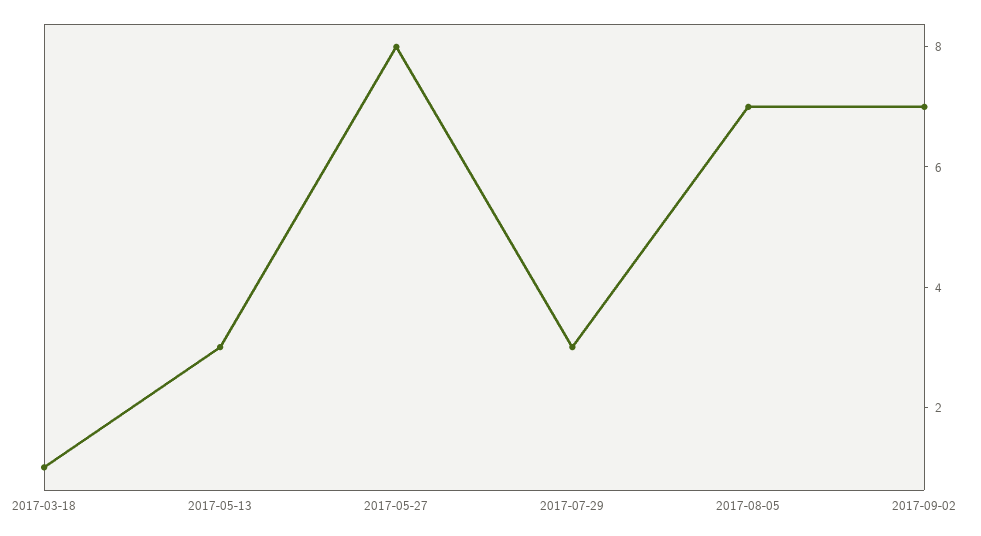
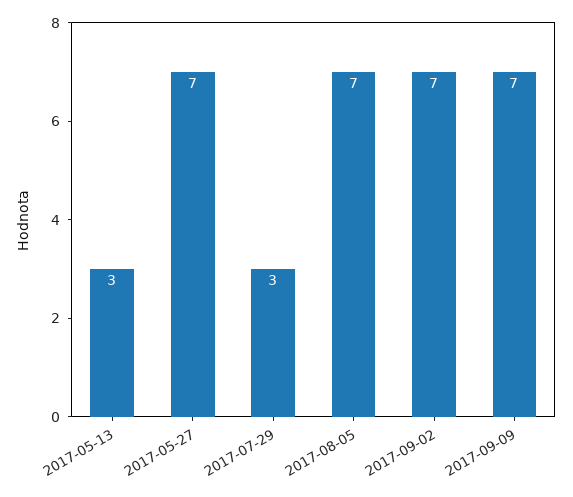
2017-03-18: 1 -> none
2017-05-27: 8 -> 7
2017-09-09: none -> 7

